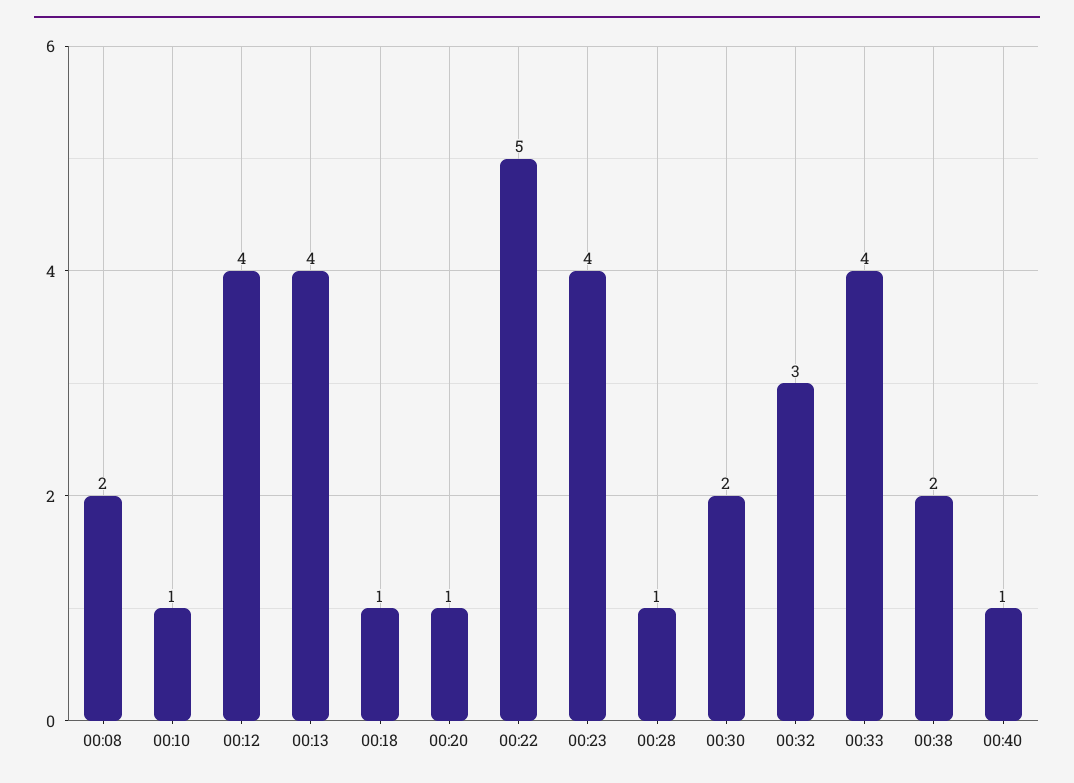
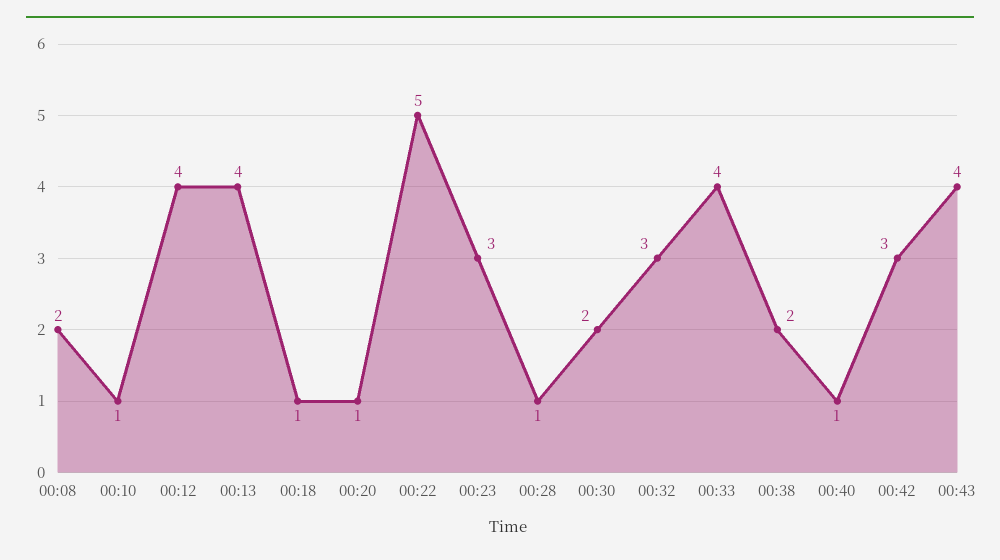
00:23: 4 -> 3
00:42: none -> 3
00:43: none -> 4

